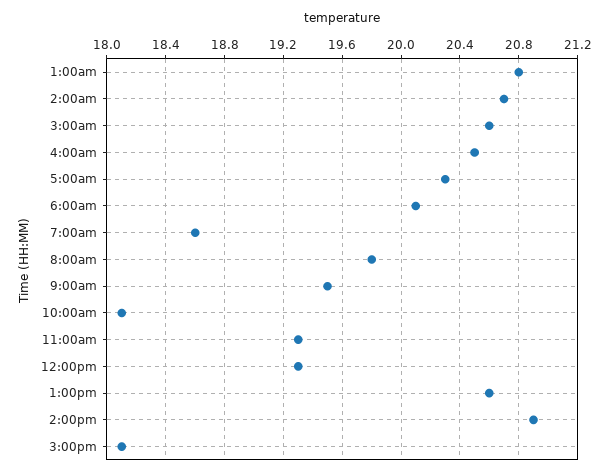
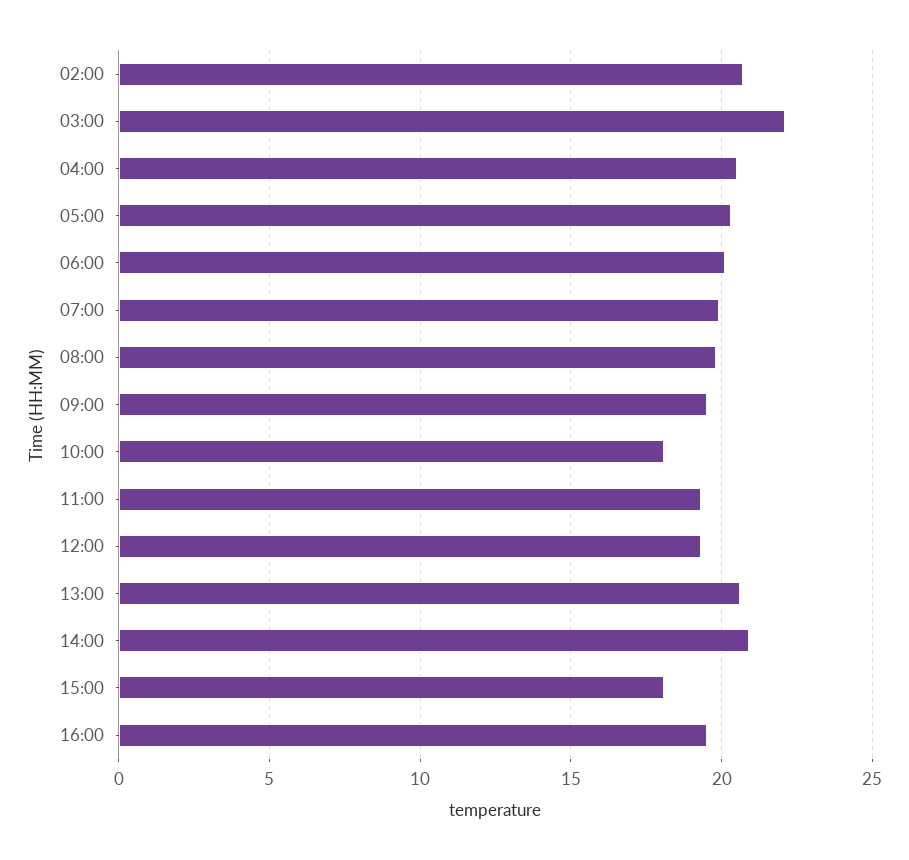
1:00am: 20.8 -> none
3:00am: 20.6 -> 22
7:00am: 18.6 -> 20
16:00: none -> 19.5

